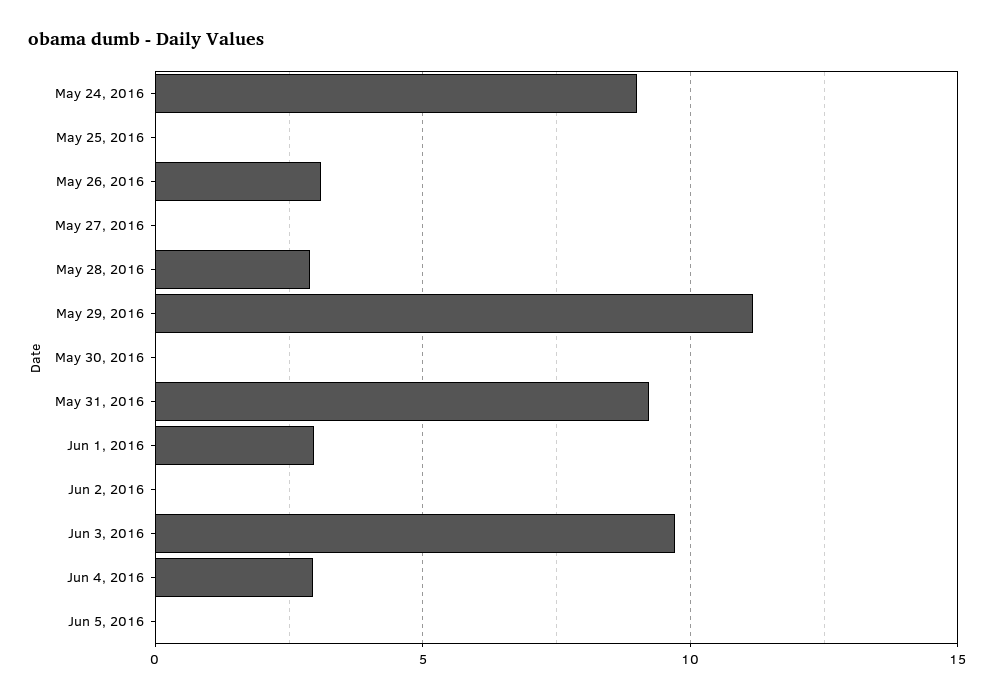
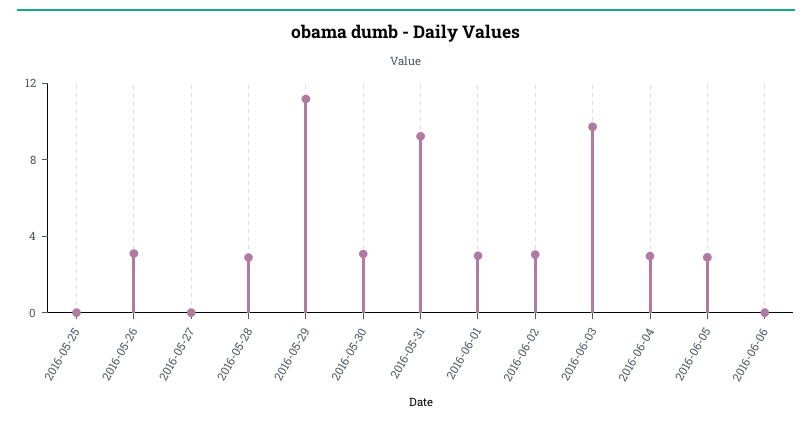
May 24, 2016: 9 -> none
May 30, 2016: 0 -> 3
Jun 2, 2016: 0 -> 3
Jun 5, 2016: 0 -> 3
2016-06-06: none -> 0

